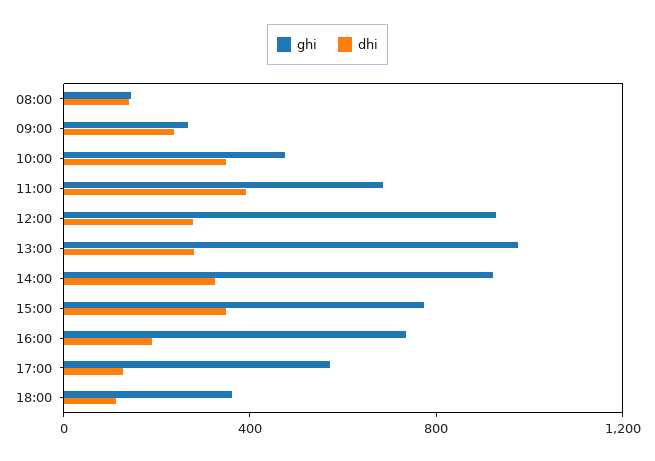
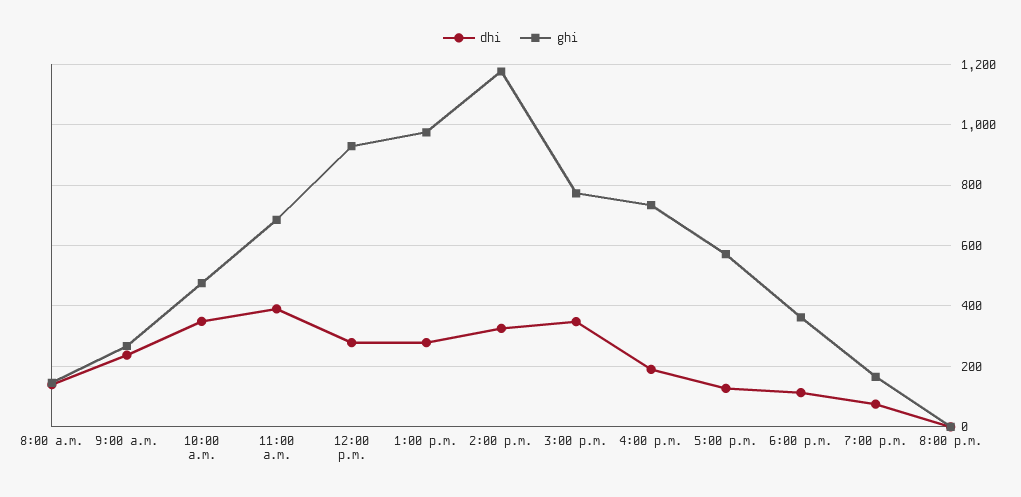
ghi, 14:00: 900 -> 1180
dhi, 7:00 p.m.: none -> 80
ghi, 7:00 p.m.: none -> 160
dhi, 8:00 p.m.: none -> 0
ghi, 8:00 p.m.: none -> 0

